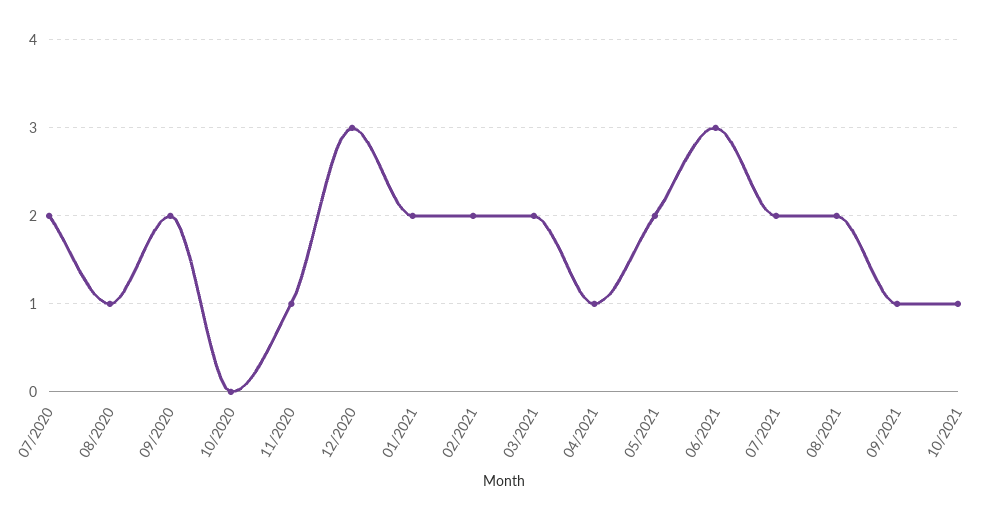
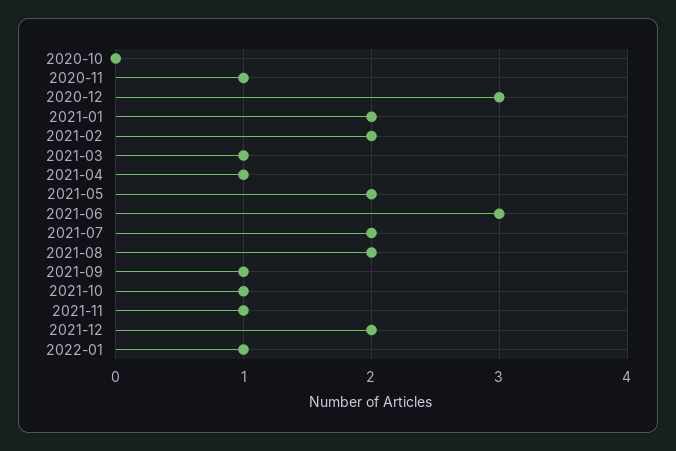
07/2020: 2 -> none
08/2020: 1 -> none
09/2020: 2 -> none
03/2021: 2 -> 1
2021-11: none -> 1
2021-12: none -> 2
2022-01: none -> 1

